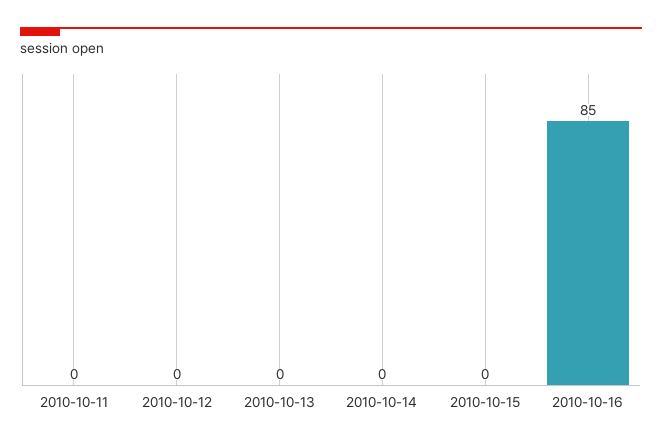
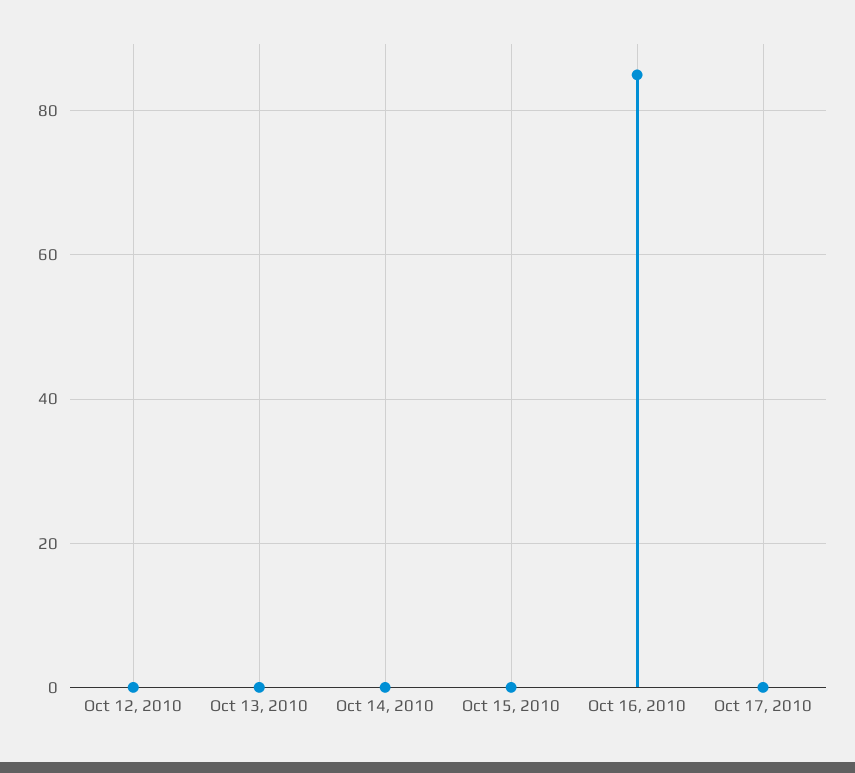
2010-10-11: 0 -> none
Oct 17, 2010: none -> 0

